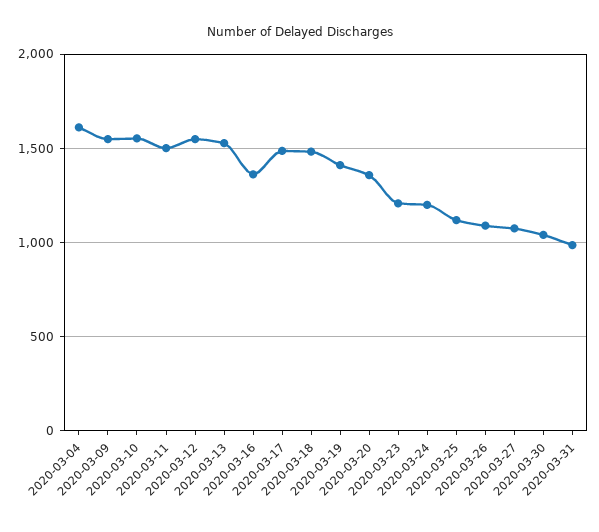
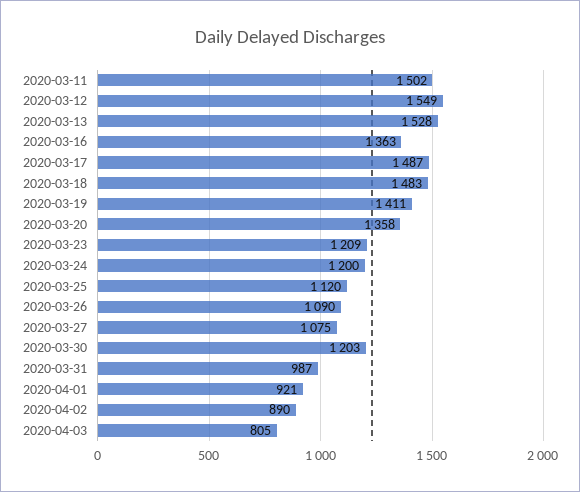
2020-03-04: 1600 -> none
2020-03-09: 1550 -> none
2020-03-10: 1550 -> none
2020-03-30: 1050 -> 1203
2020-04-01: none -> 921
2020-04-02: none -> 890
2020-04-03: none -> 805

